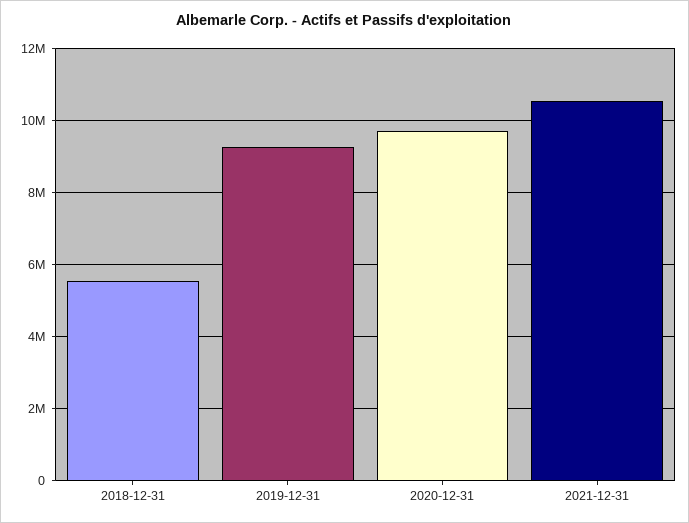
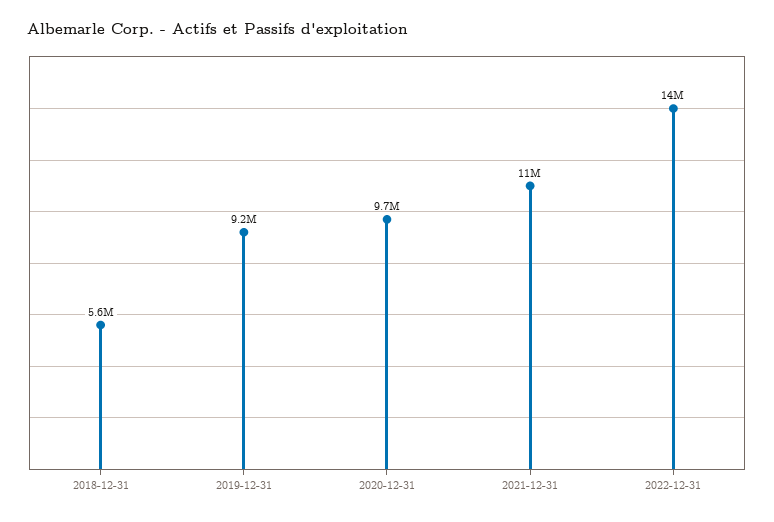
2022-12-31: none -> 14000000

